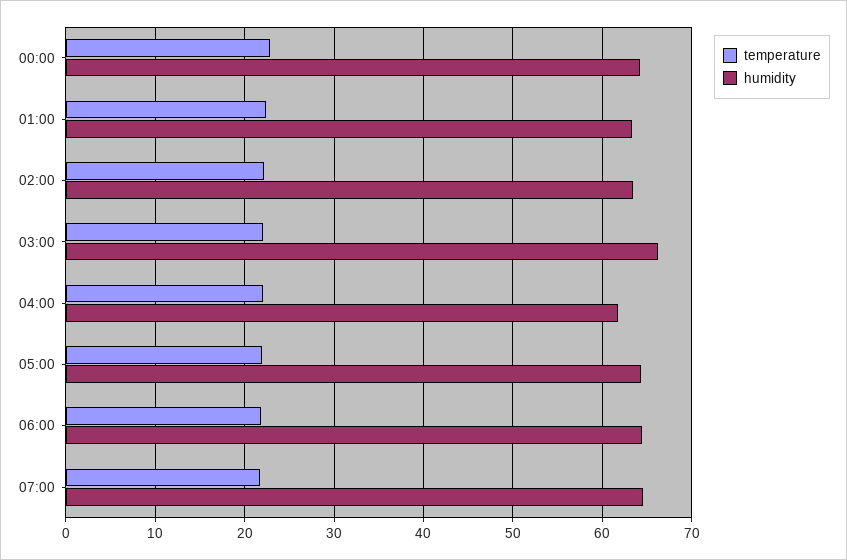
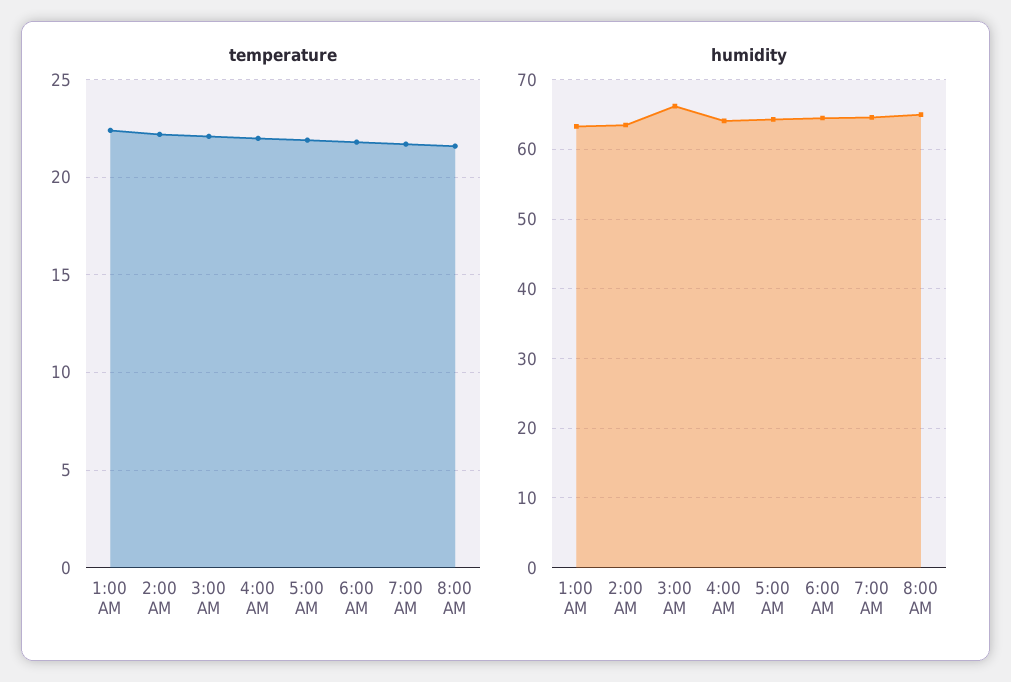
temperature, 00:00: 23 -> none
humidity, 00:00: 64 -> none
humidity, 04:00: 62 -> 64
temperature, 8:00 AM: none -> 21.5
humidity, 8:00 AM: none -> 65

